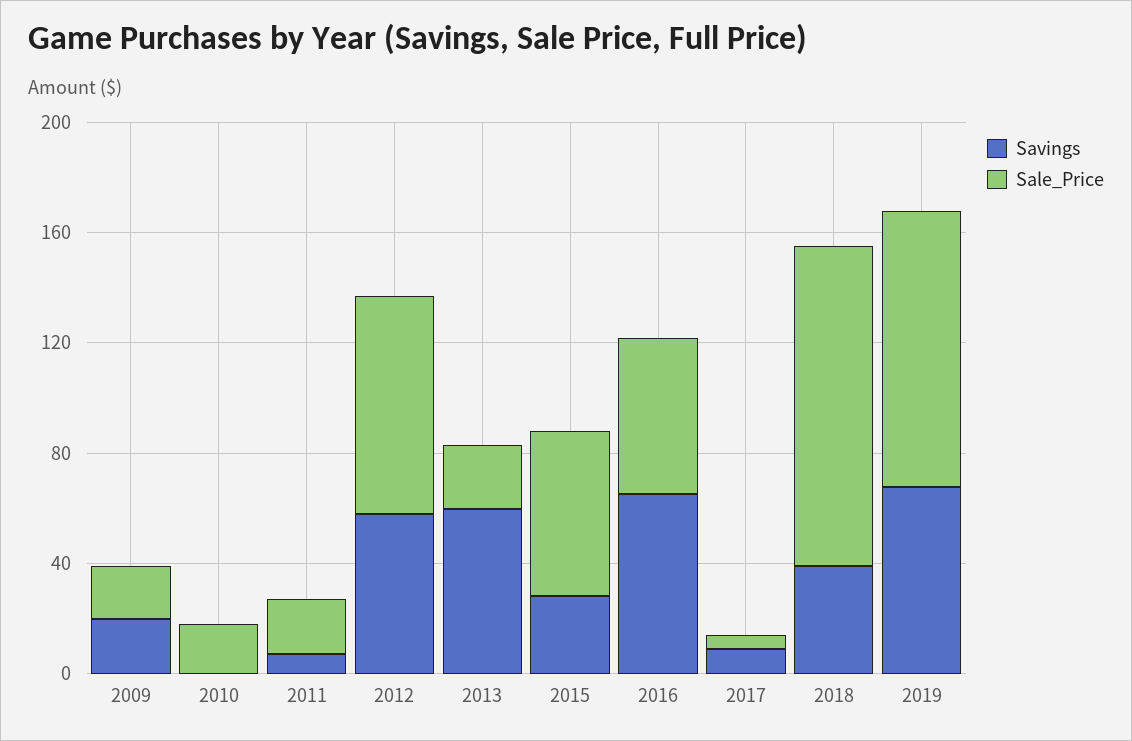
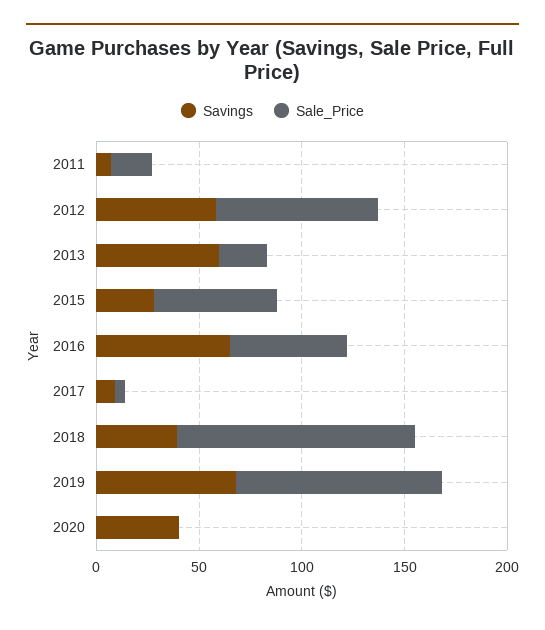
Savings, 2009: 20 -> none
Sale_Price, 2009: 20 -> none
Savings, 2010: 0 -> none
Sale_Price, 2010: 20 -> none
Savings, 2020: none -> 40
Sale_Price, 2020: none -> 0

